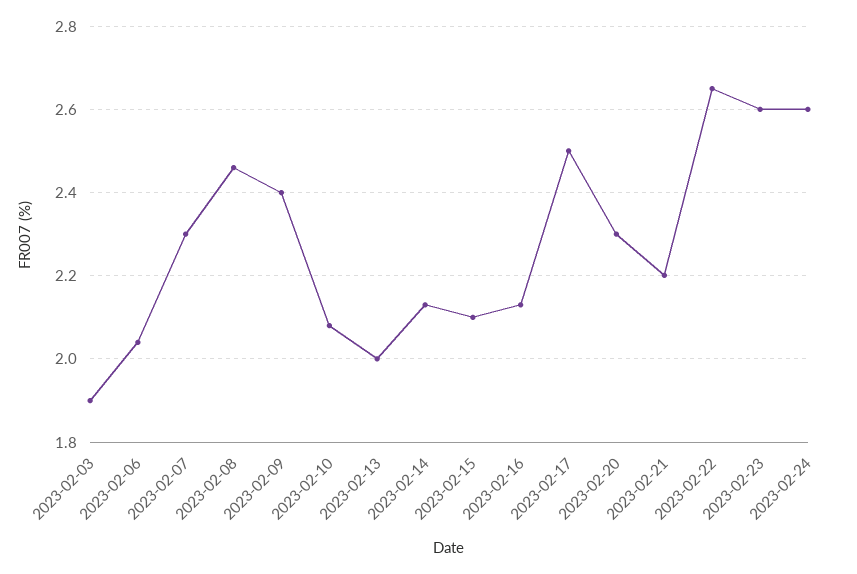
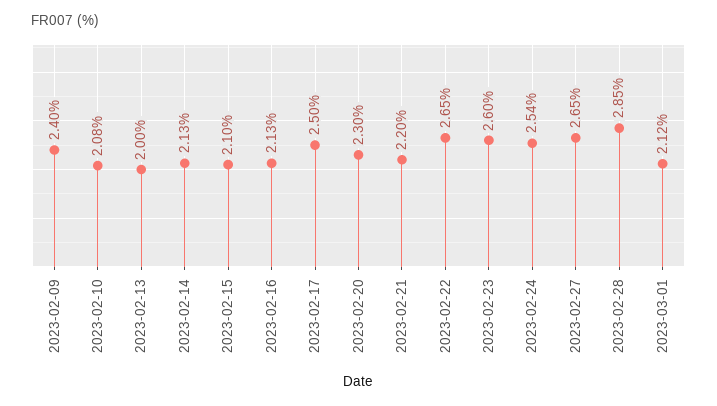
2023-02-03: 1.9 -> none
2023-02-06: 2.04 -> none
2023-02-07: 2.3 -> none
2023-02-08: 2.46 -> none
2023-02-24: 2.6 -> 2.54
2023-02-27: none -> 2.65
2023-02-28: none -> 2.85
2023-03-01: none -> 2.12

